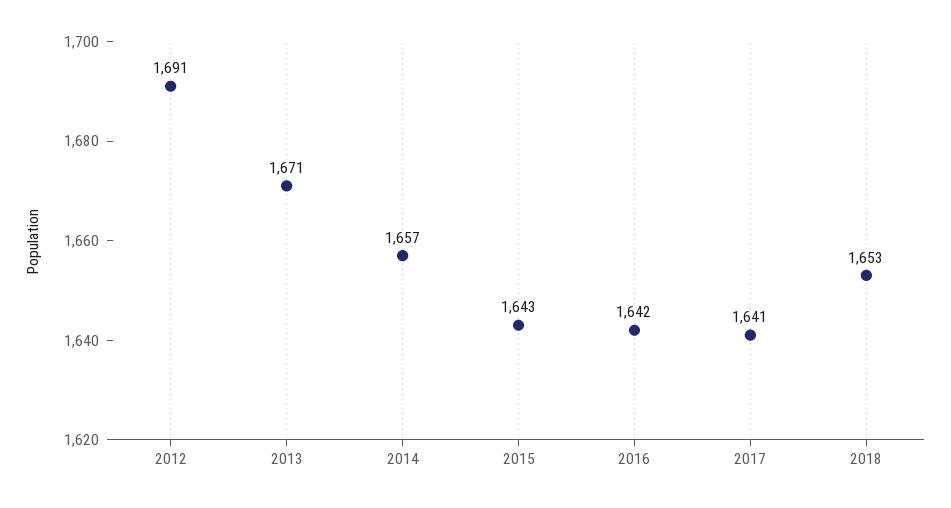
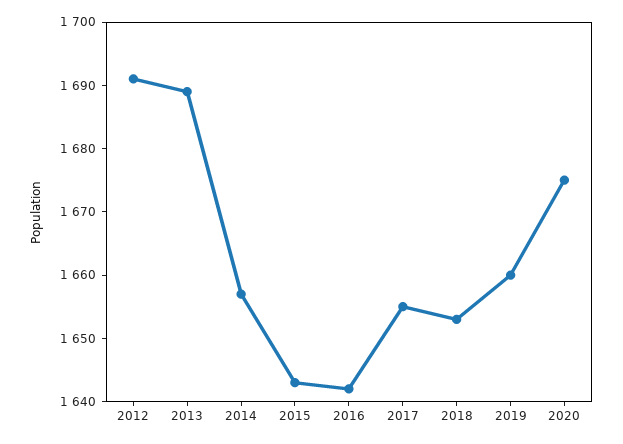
2013: 1671 -> 1690
2017: 1641 -> 1655
2019: none -> 1660
2020: none -> 1675

